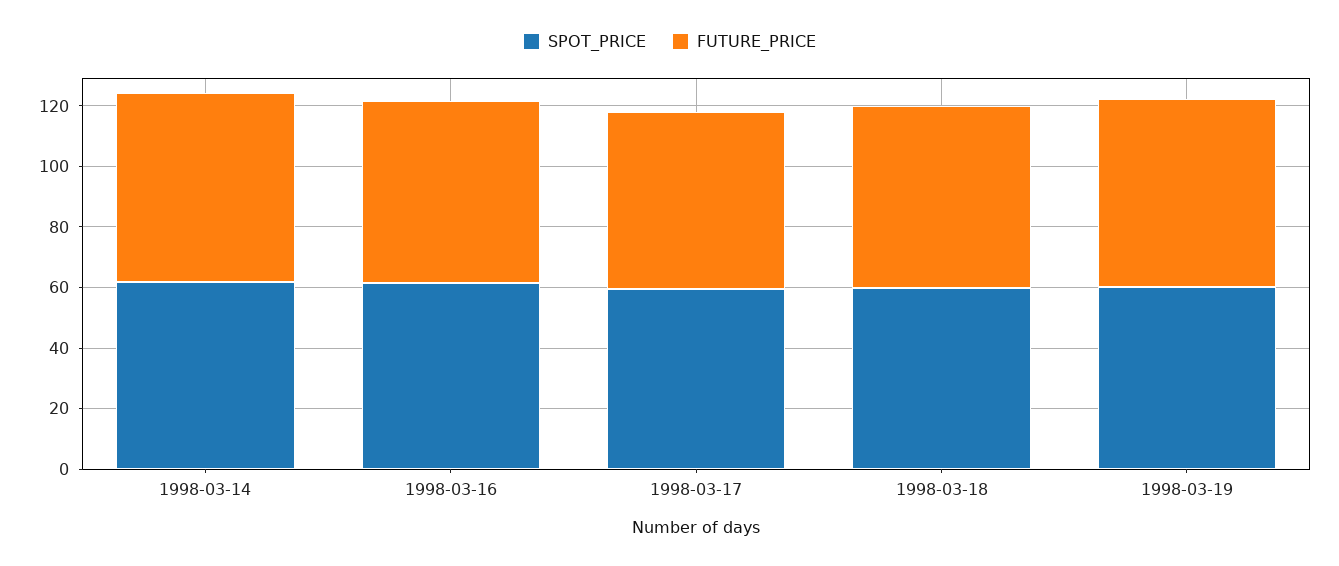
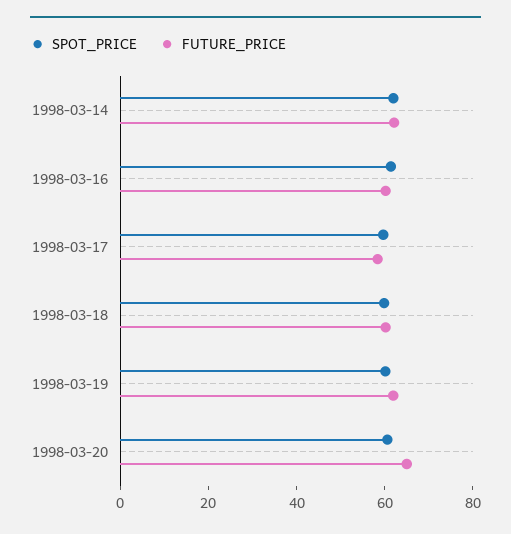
SPOT_PRICE, 1998-03-20: none -> 60
FUTURE_PRICE, 1998-03-20: none -> 65

